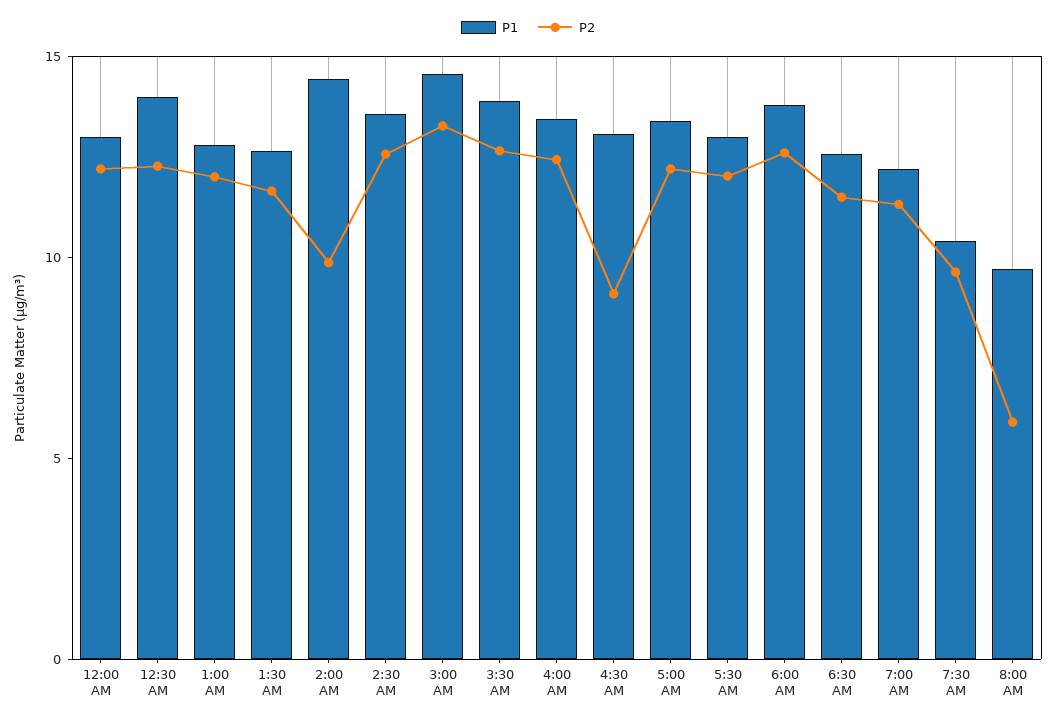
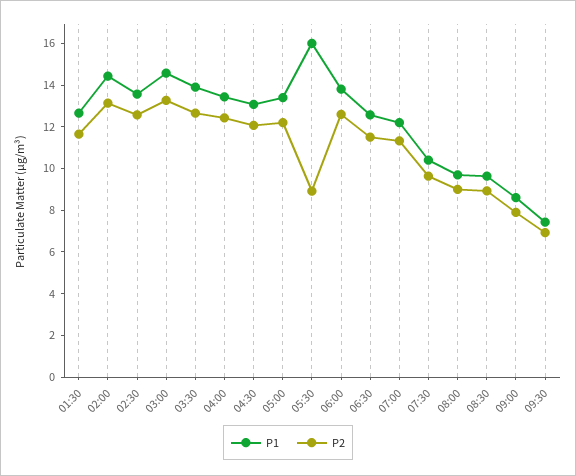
P1, 12:00 AM: 13 -> none
P2, 12:00 AM: 12 -> none
P1, 12:30 AM: 14 -> none
P2, 12:30 AM: 12 -> none
P1, 1:00 AM: 13 -> none
P2, 1:00 AM: 12 -> none
P2, 2:00 AM: 10 -> 13
P2, 4:30 AM: 9 -> 12
P1, 5:30 AM: 13 -> 16
P2, 5:30 AM: 12 -> 9
P2, 8:00 AM: 6 -> 9
P1, 08:30: none -> 9.5
P2, 08:30: none -> 9
P1, 09:00: none -> 8.5
P2, 09:00: none -> 8
P1, 09:30: none -> 7.5
P2, 09:30: none -> 7

